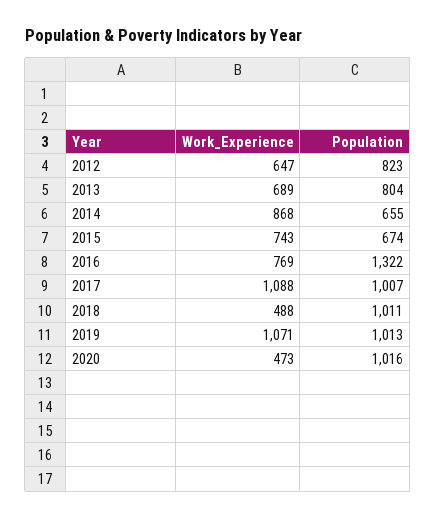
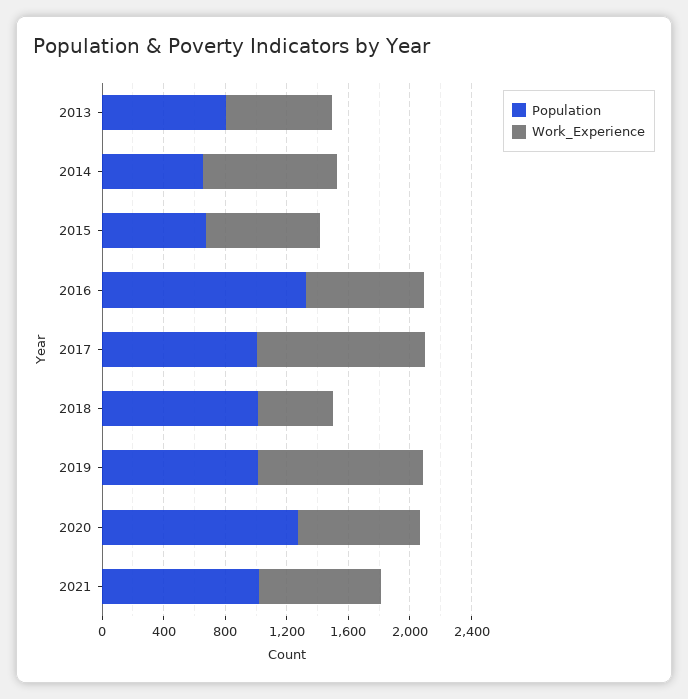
Work_Experience, 2012: 647 -> none
Population, 2012: 823 -> none
Work_Experience, 2020: 473 -> 800
Population, 2020: 1016 -> 1300
Population, 2021: none -> 1000
Work_Experience, 2021: none -> 800

